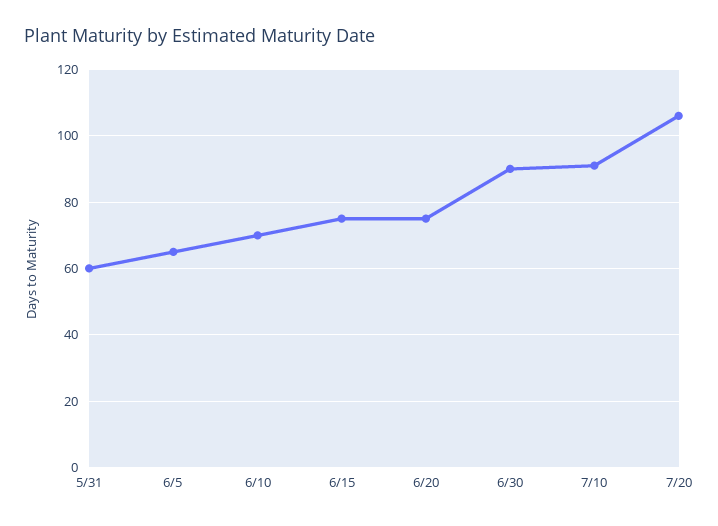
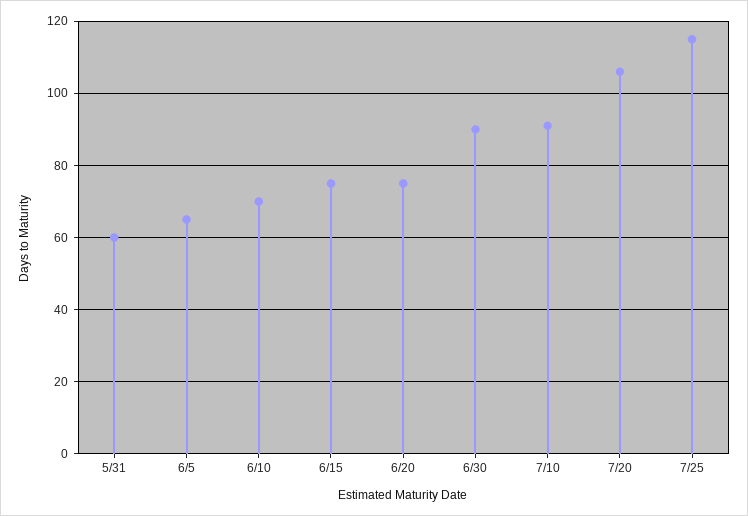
7/25: none -> 115

